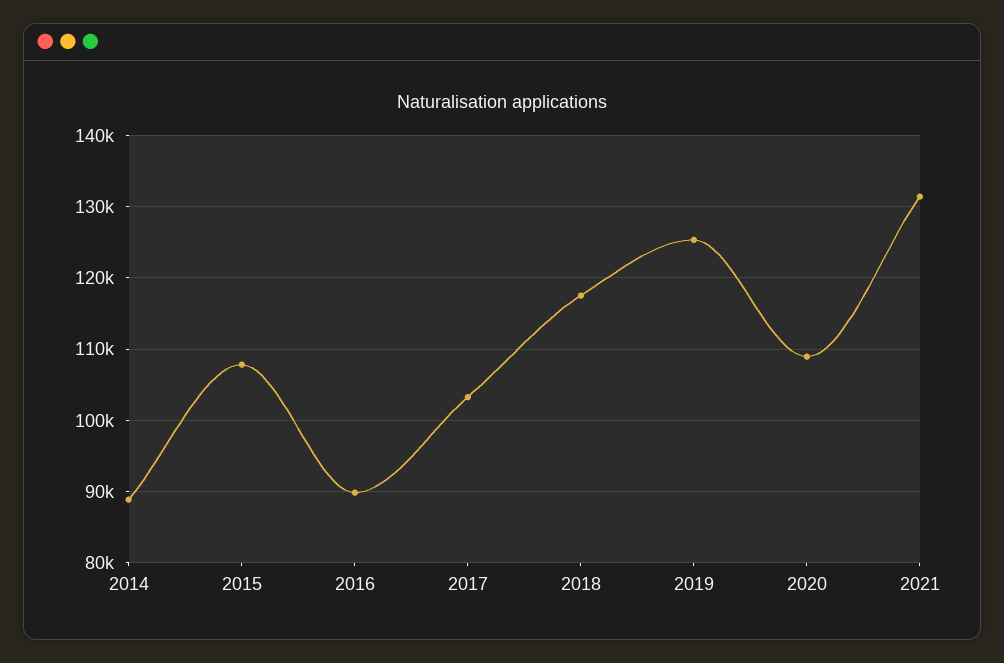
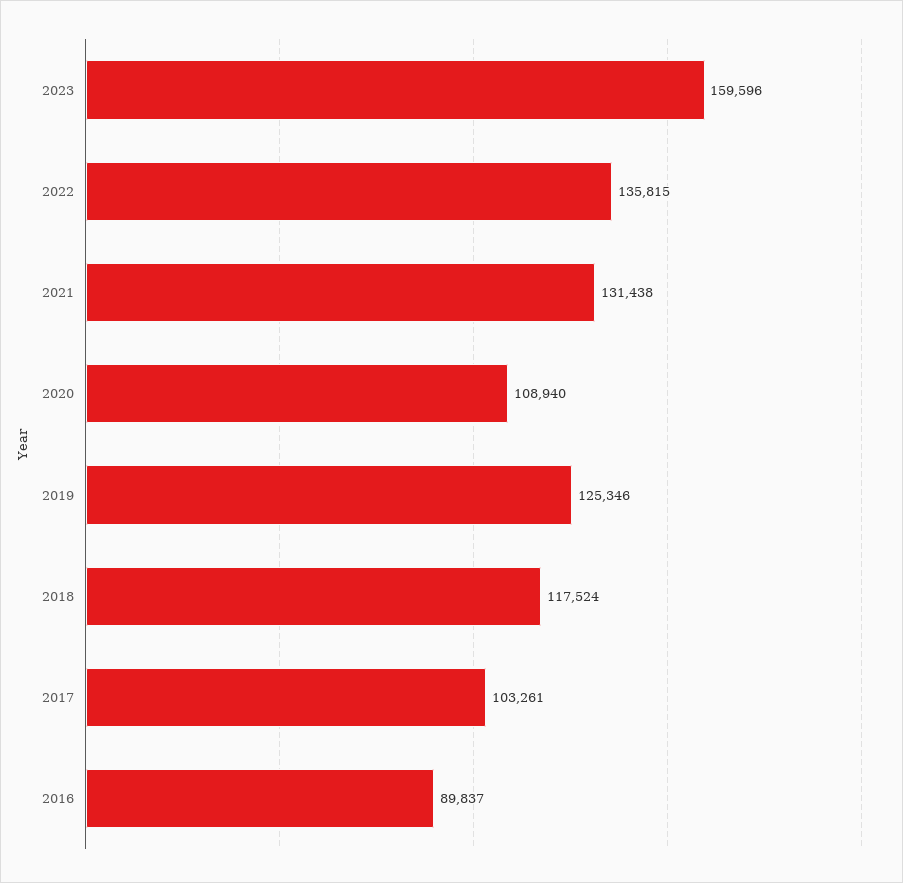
2014: 89000 -> none
2015: 108000 -> none
2023: none -> 159596
2022: none -> 135815

